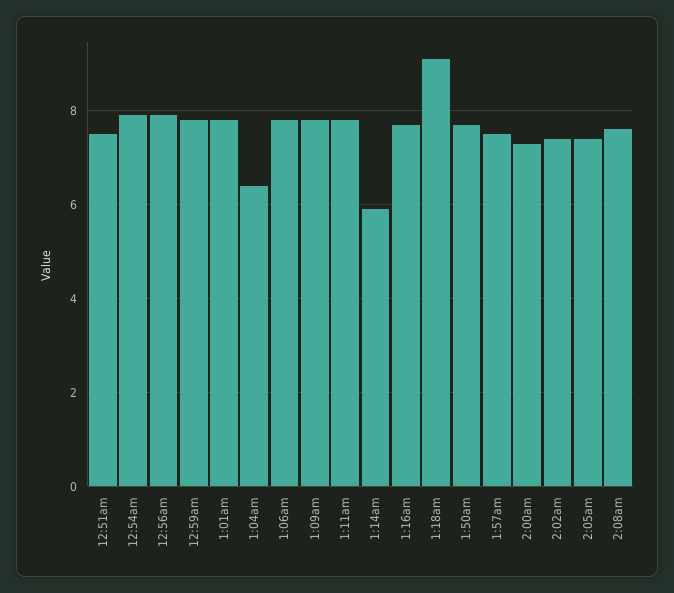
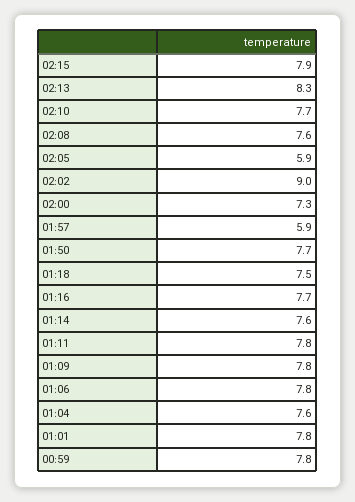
12:51am: 7.5 -> none
12:54am: 8 -> none
12:56am: 8 -> none
1:04am: 6.5 -> 7.6
1:14am: 6 -> 7.6
1:18am: 9 -> 7.5
1:57am: 7.5 -> 5.9
2:02am: 7.5 -> 9
2:05am: 7.5 -> 5.9
02:15: none -> 7.9
02:13: none -> 8.3
02:10: none -> 7.7

